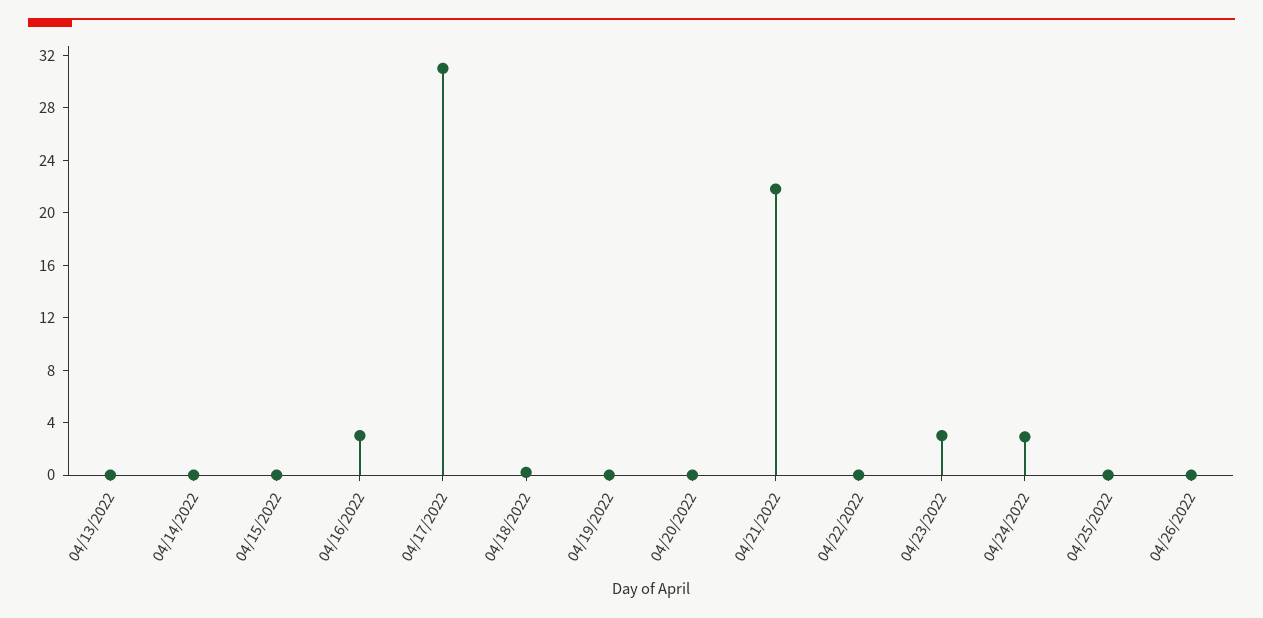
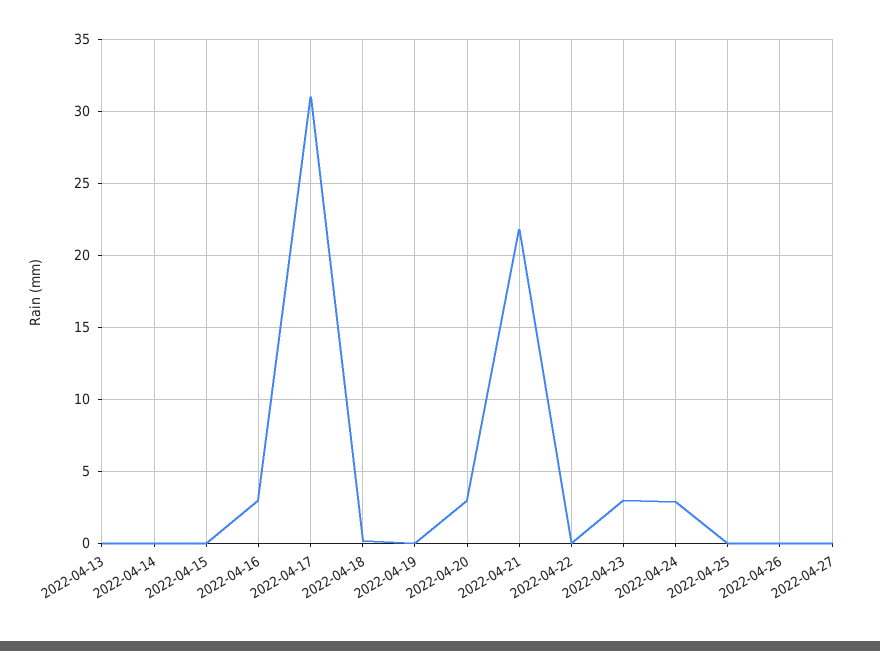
04/20/2022: 0 -> 3
2022-04-27: none -> 0

